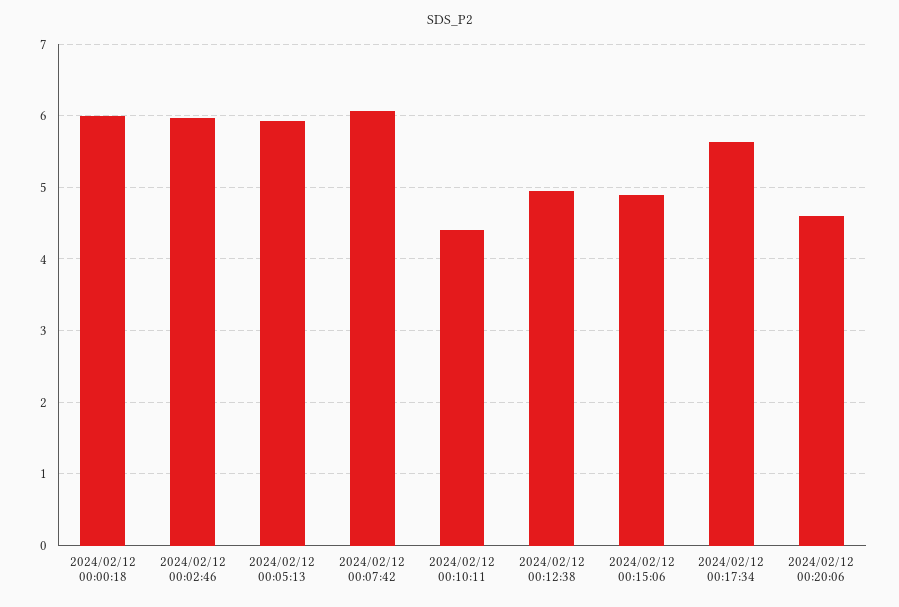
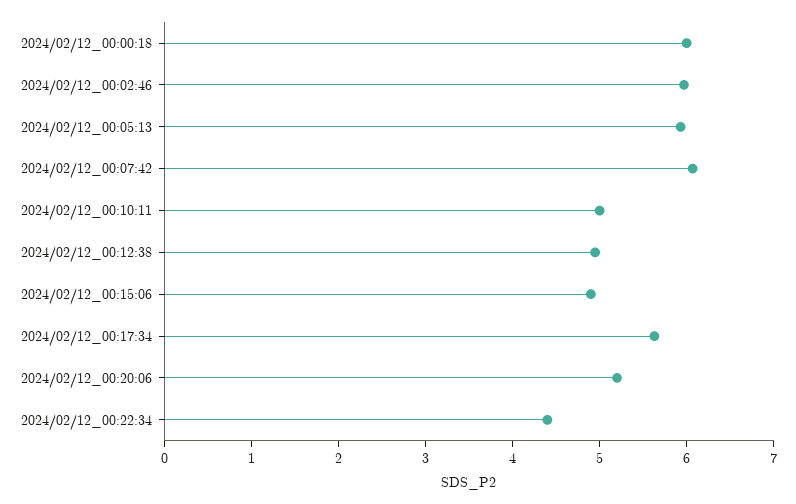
2024/02/12 00:10:11: 4.4 -> 5
2024/02/12 00:20:06: 4.6 -> 5.2
2024/02/12_00:22:34: none -> 4.4

